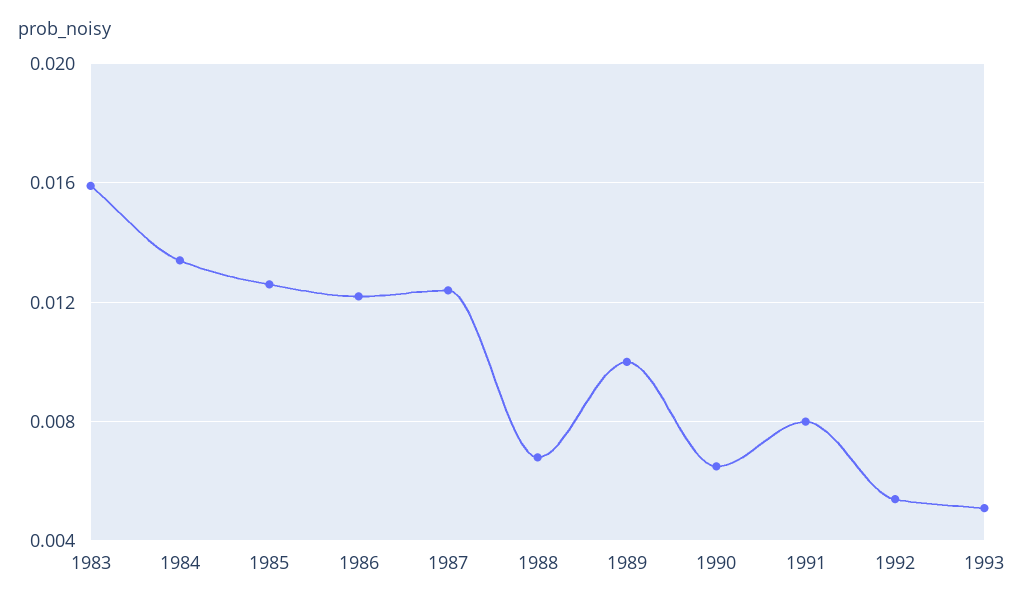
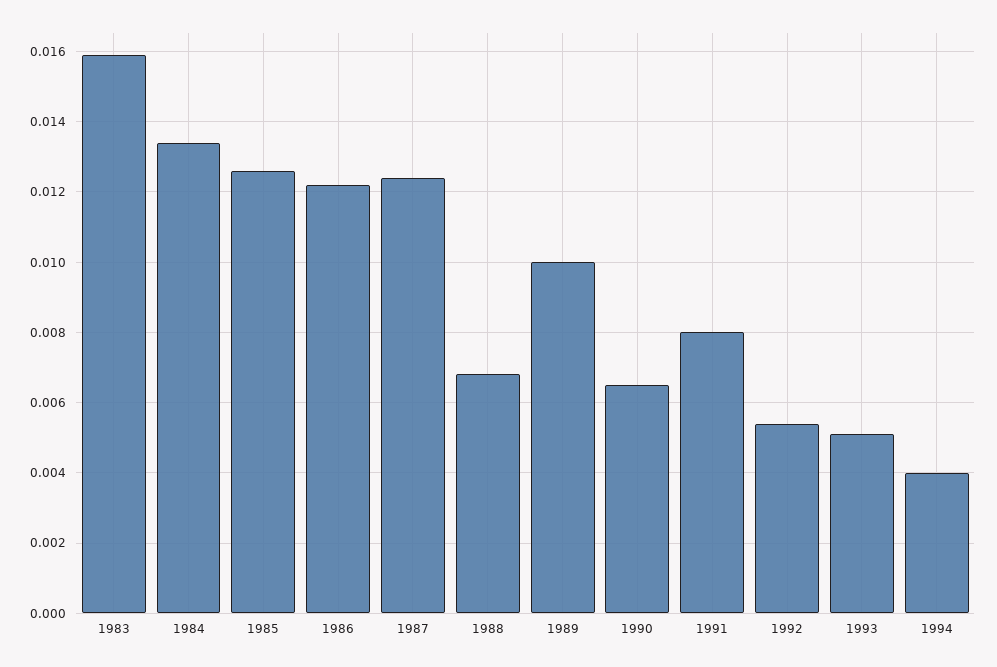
1994: none -> 0.004

